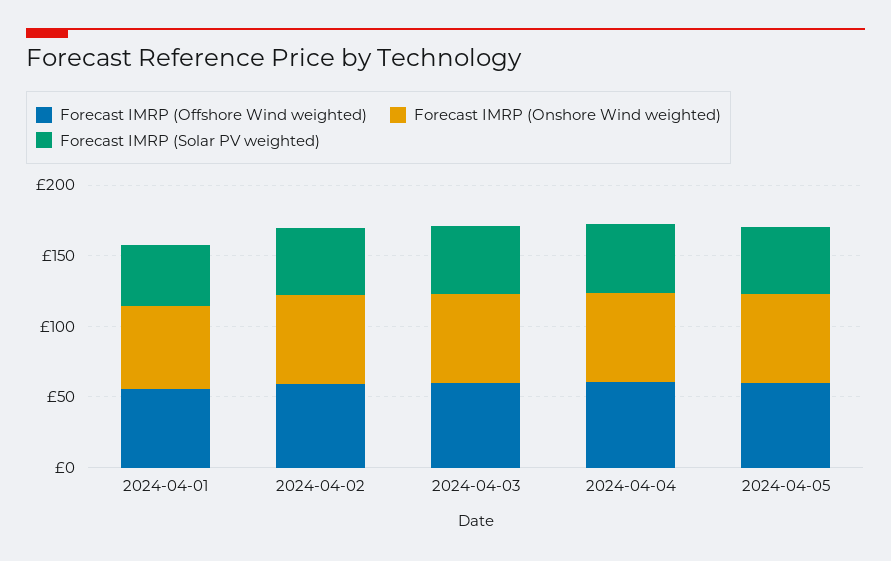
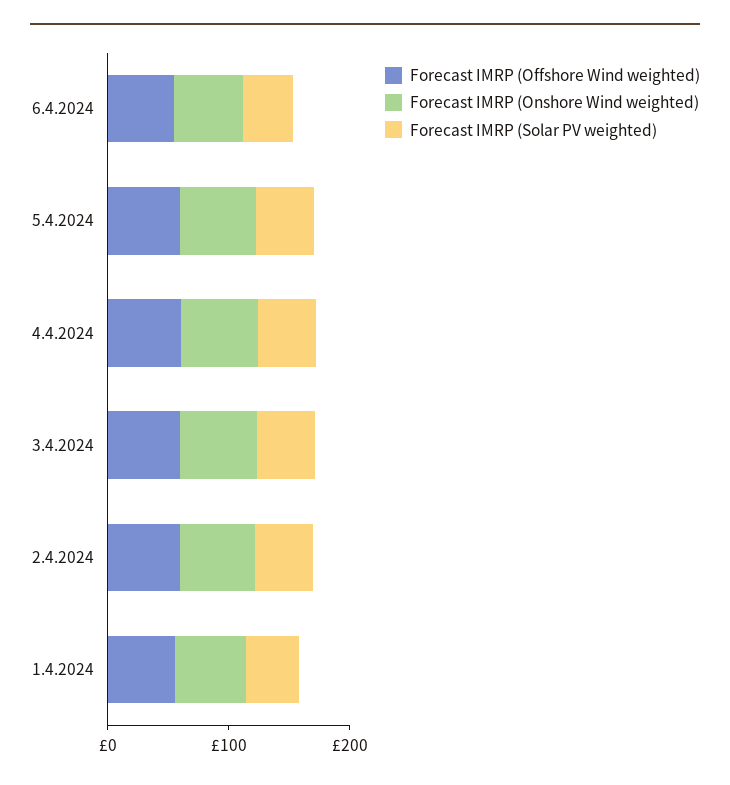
Forecast IMRP (Offshore Wind weighted), 6.4.2024: none -> 60
Forecast IMRP (Onshore Wind weighted), 6.4.2024: none -> 60
Forecast IMRP (Solar PV weighted), 6.4.2024: none -> 40

